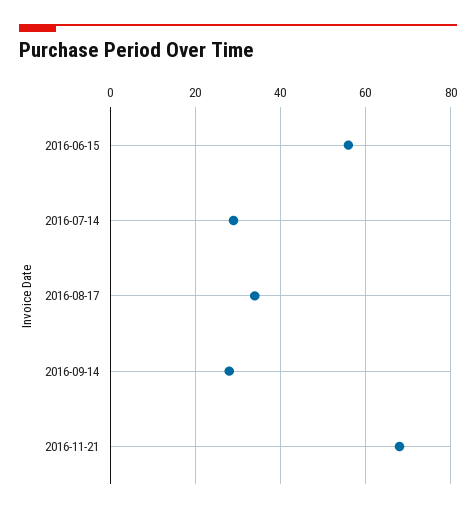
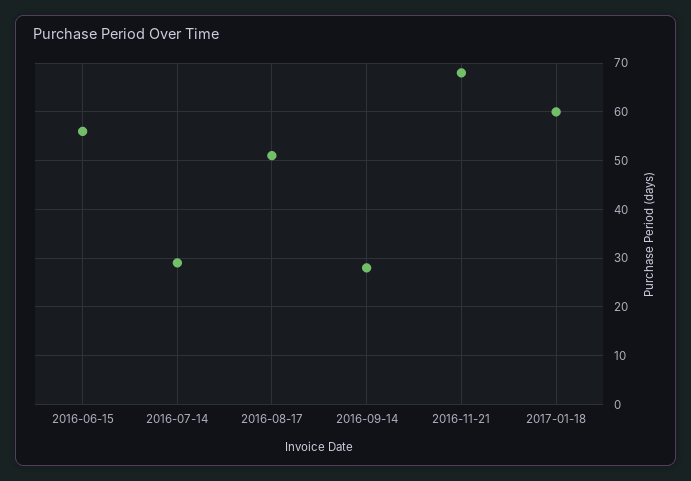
2016-08-17: 35 -> 50
2017-01-18: none -> 60

